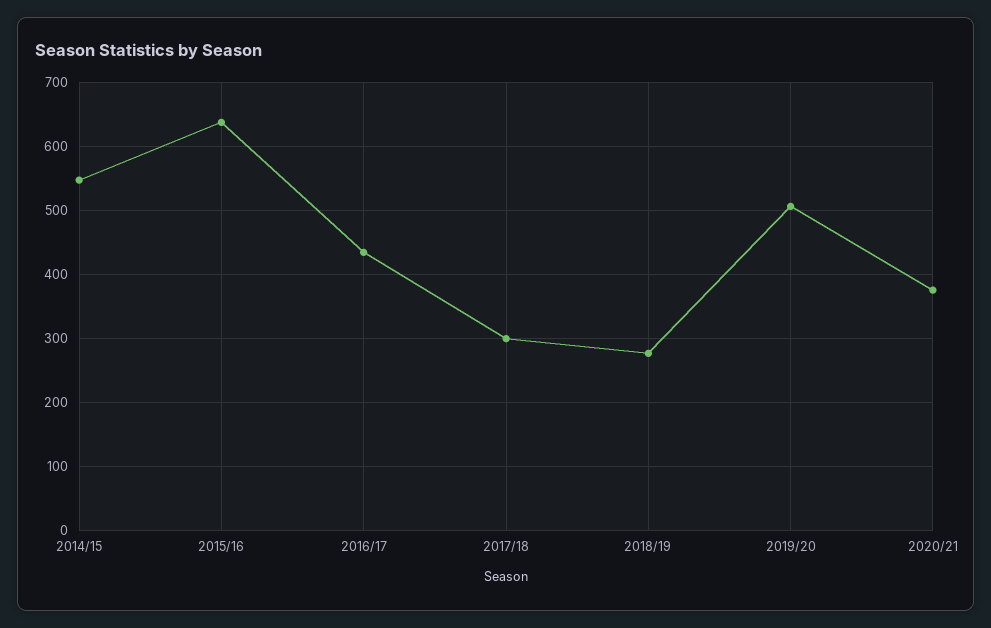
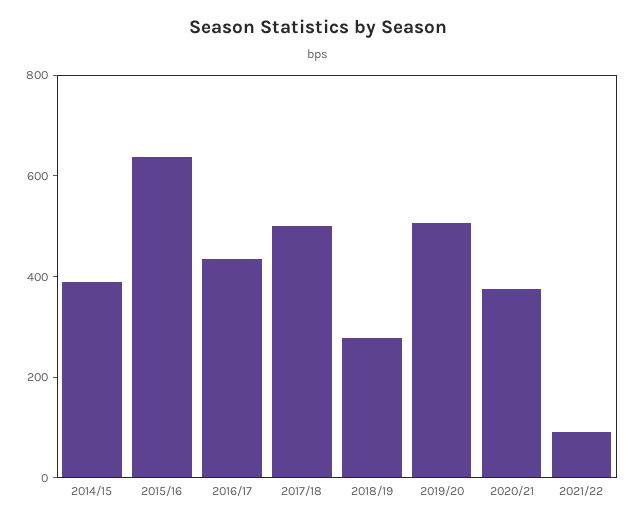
2014/15: 550 -> 400
2017/18: 300 -> 500
2021/22: none -> 100

